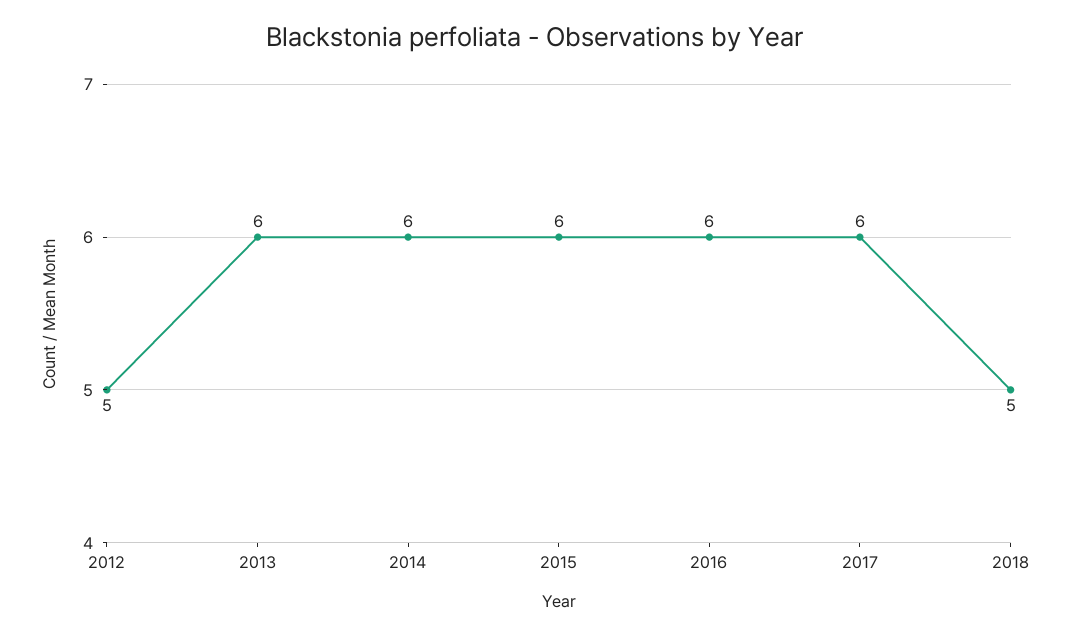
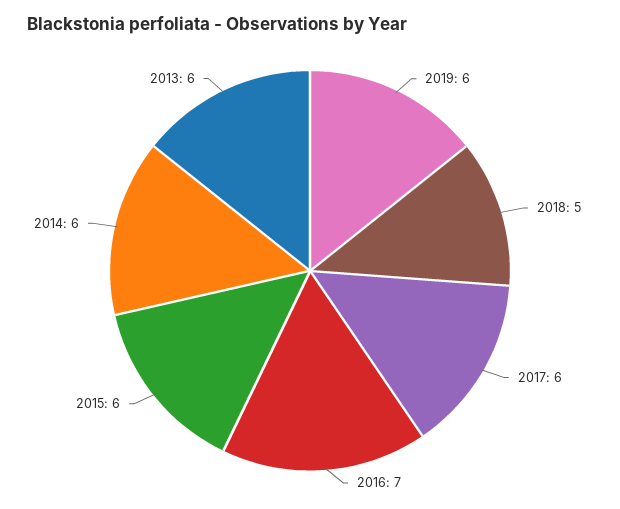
2012: 5 -> none
2016: 6 -> 7
2019: none -> 6

